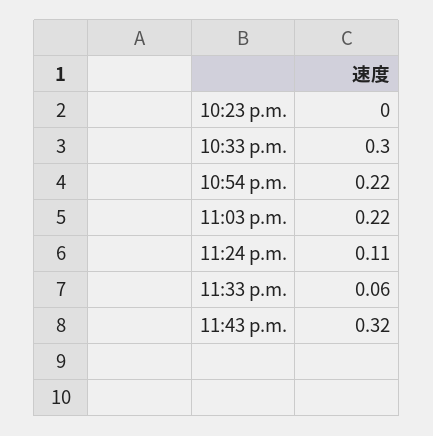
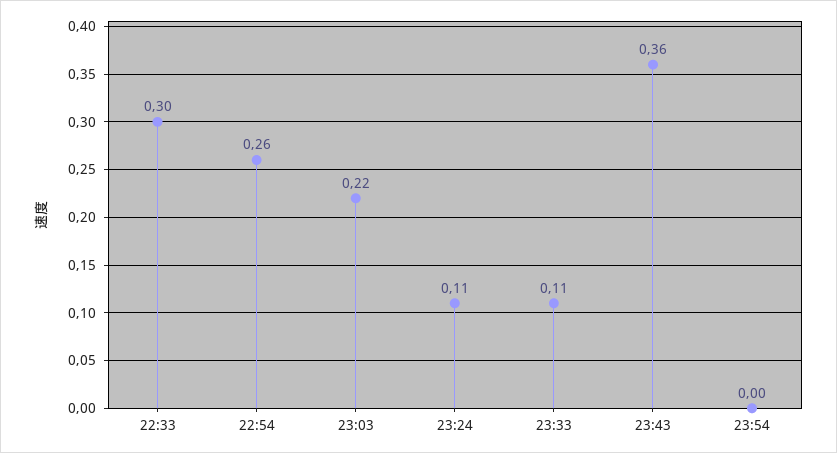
10:23 p.m.: 0 -> none
10:54 p.m.: 0.22 -> 0.26
11:33 p.m.: 0.06 -> 0.11
11:43 p.m.: 0.32 -> 0.36
23:54: none -> 0

